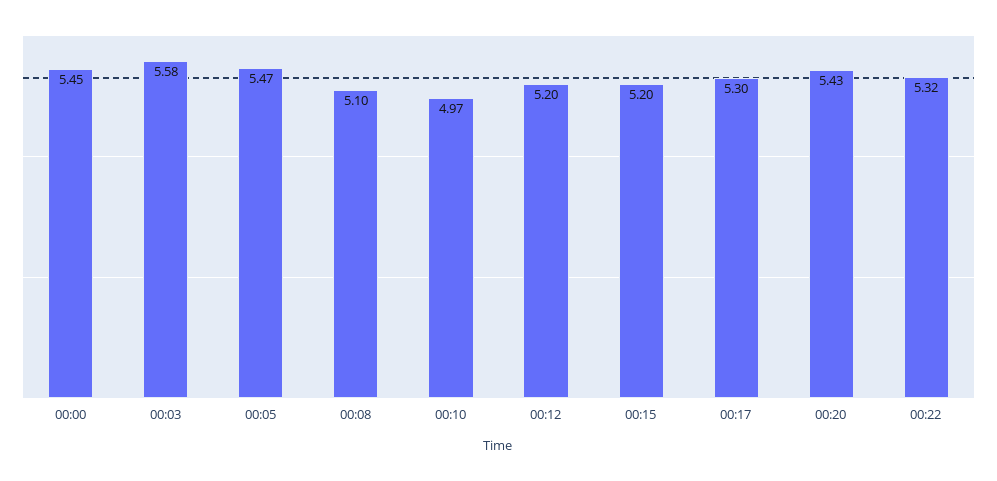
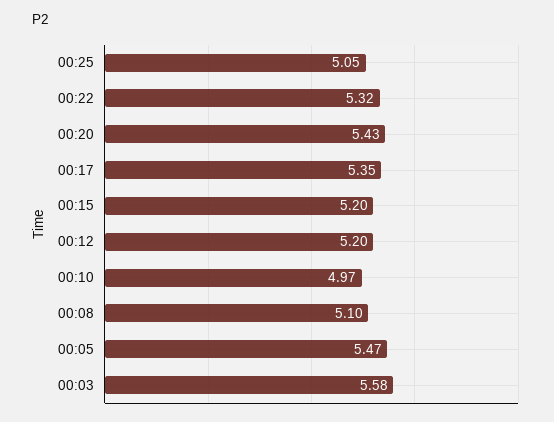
00:00: 5.45 -> none
00:17: 5.3 -> 5.35
00:25: none -> 5.05

